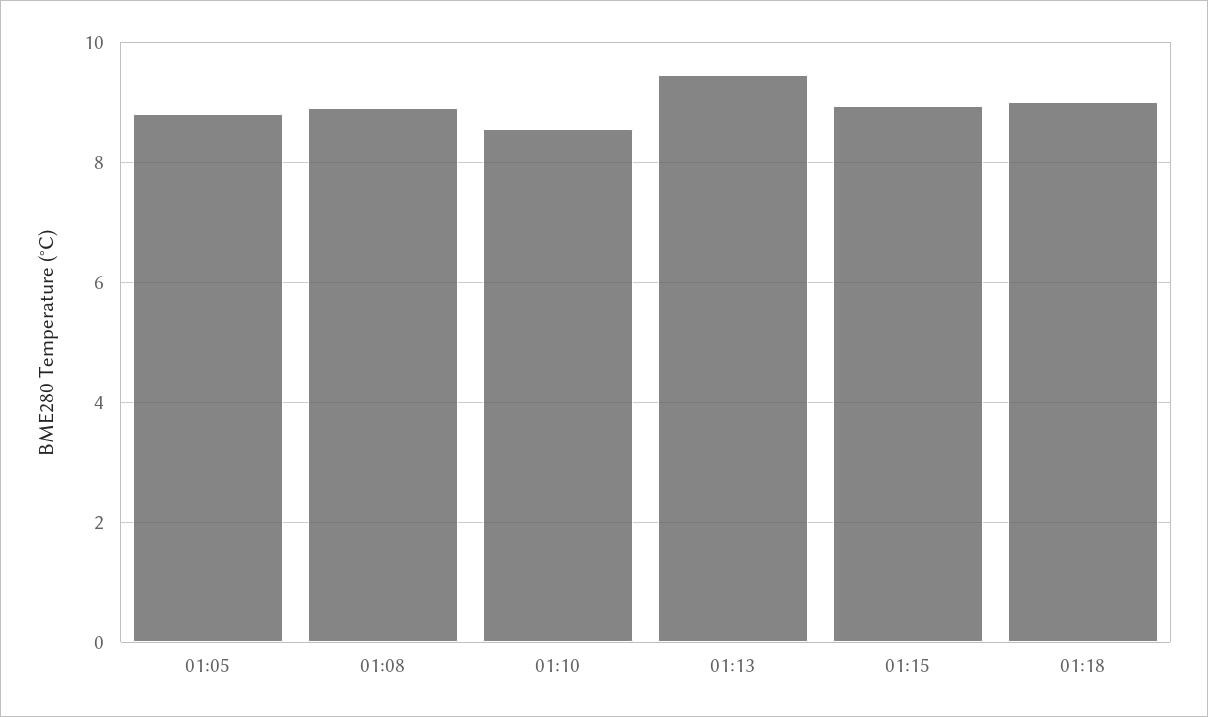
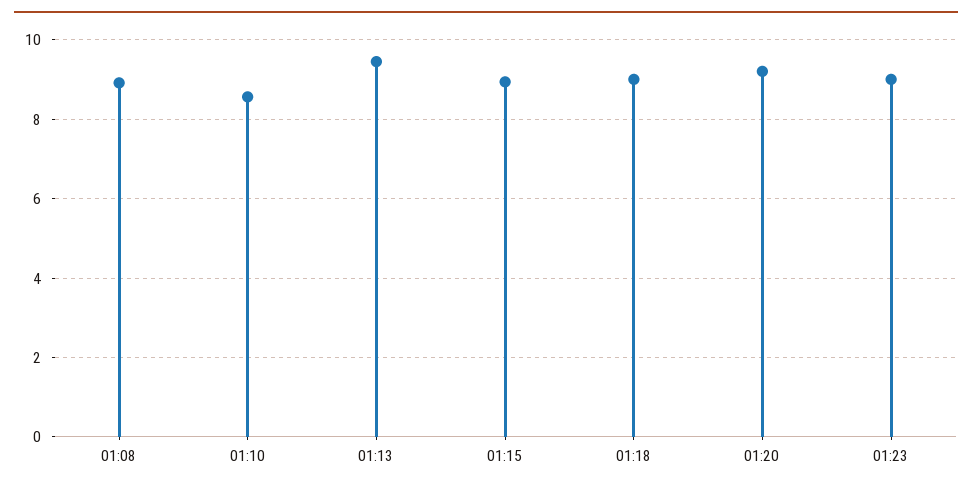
01:05: 8.8 -> none
01:20: none -> 9.2
01:23: none -> 9

